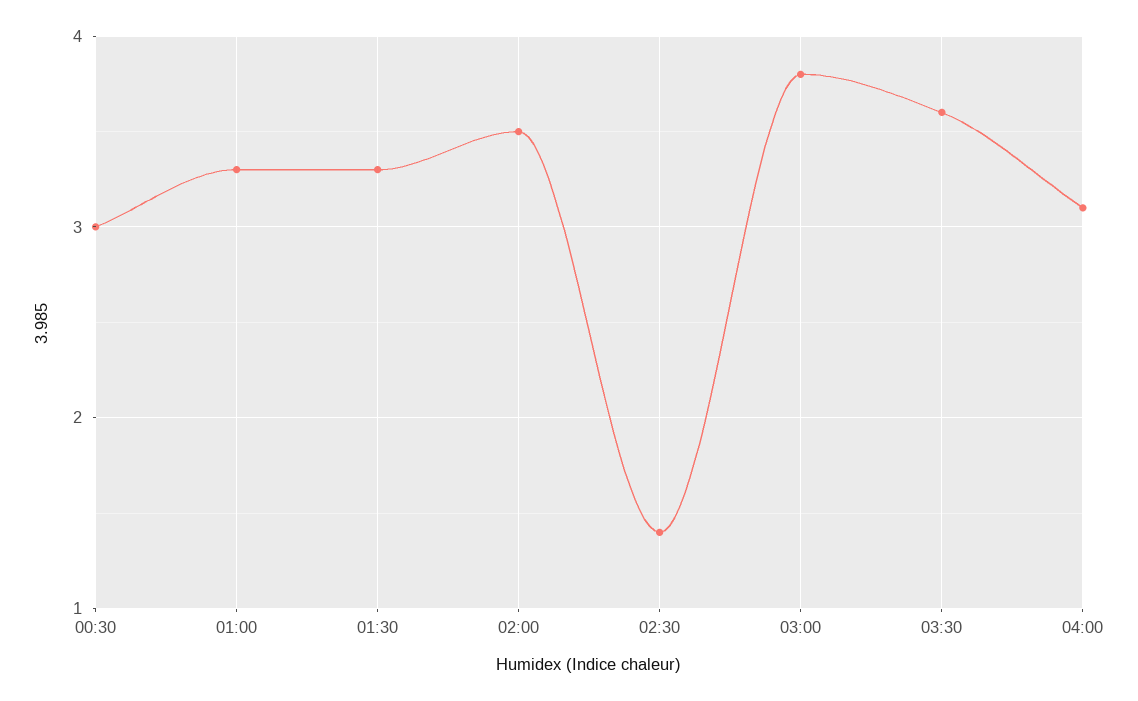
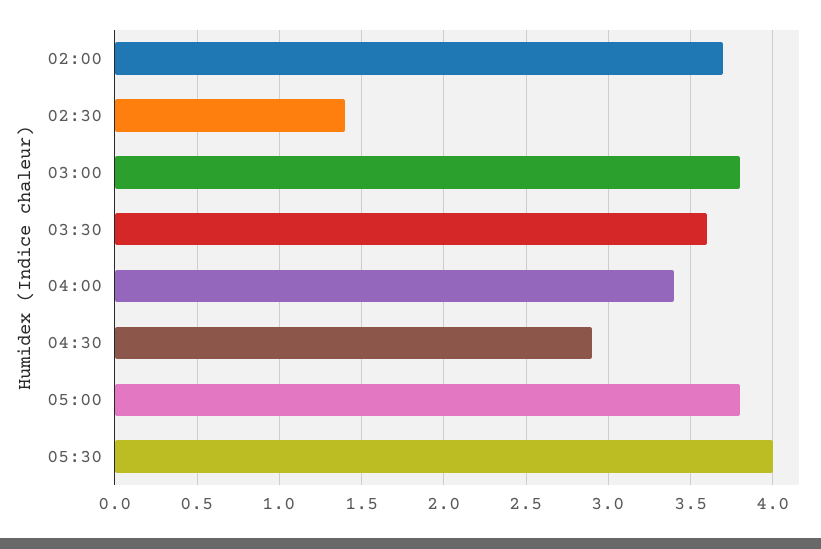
00:30: 3 -> none
01:00: 3.3 -> none
01:30: 3.3 -> none
02:00: 3.5 -> 3.7
04:00: 3.1 -> 3.4
04:30: none -> 2.9
05:00: none -> 3.8
05:30: none -> 4

